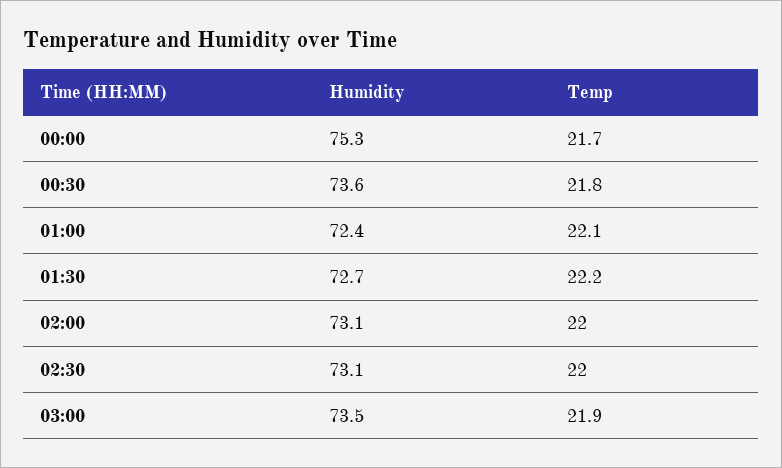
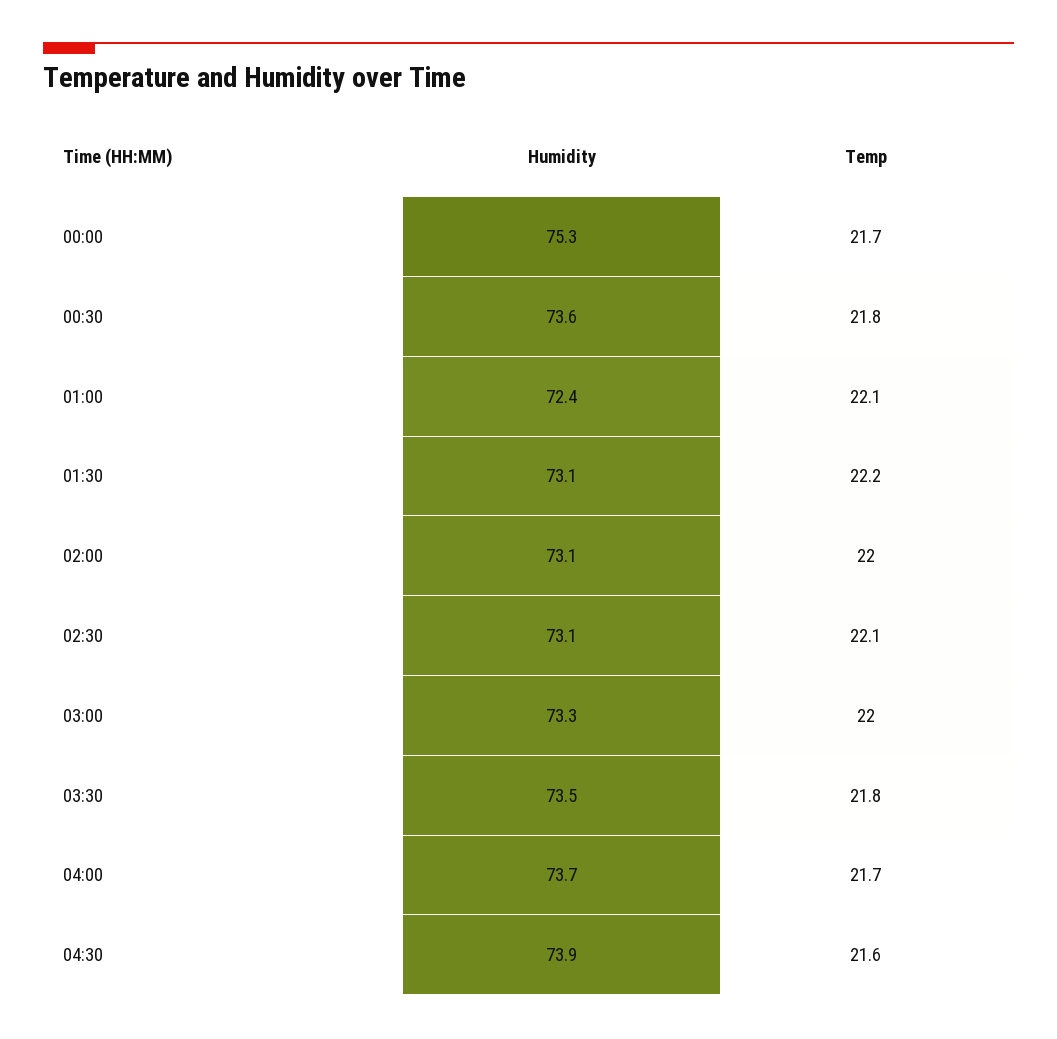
Humidity, 01:30: 72.7 -> 73.1
Temp, 02:30: 22 -> 22.1
Humidity, 03:00: 73.5 -> 73.3
Temp, 03:00: 21.9 -> 22
Humidity, 03:30: none -> 73.5
Temp, 03:30: none -> 21.8
Humidity, 04:00: none -> 73.7
Temp, 04:00: none -> 21.7
Humidity, 04:30: none -> 73.9
Temp, 04:30: none -> 21.6

